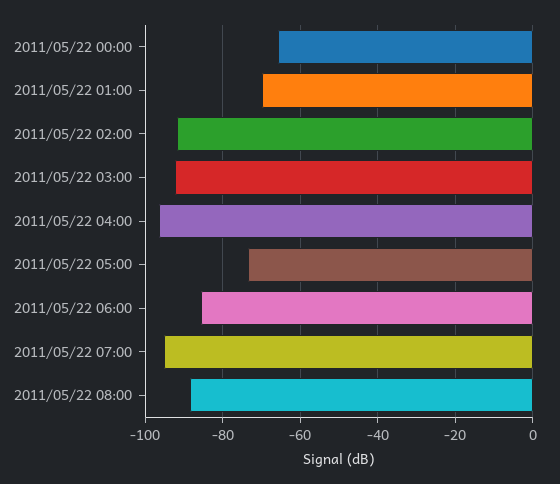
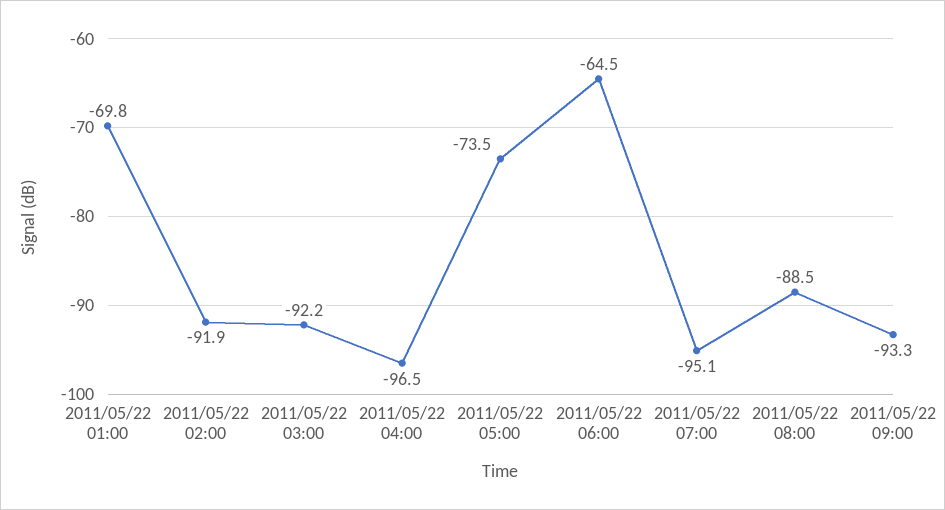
2011/05/22 00:00: -66 -> none
2011/05/22 06:00: -86 -> -64.5
2011/05/22 09:00: none -> -93.3

